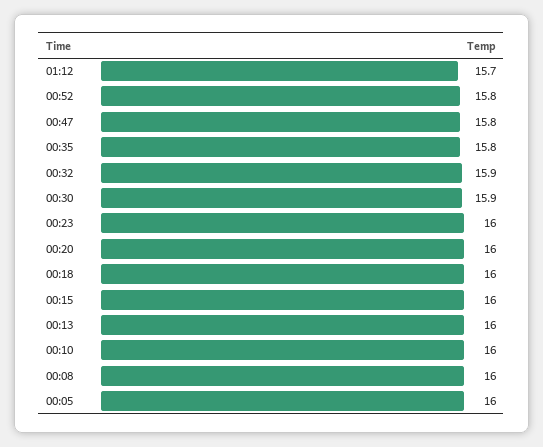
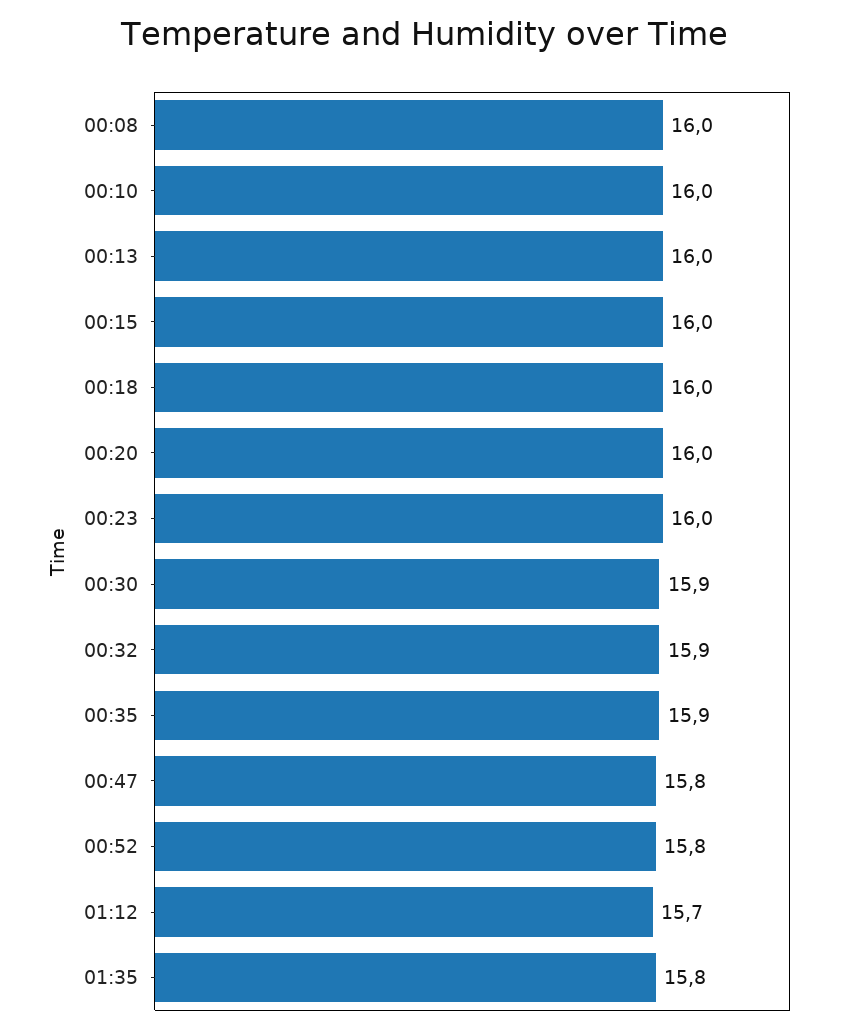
00:35: 15.8 -> 15.9
00:05: 16 -> none
01:35: none -> 15.8

